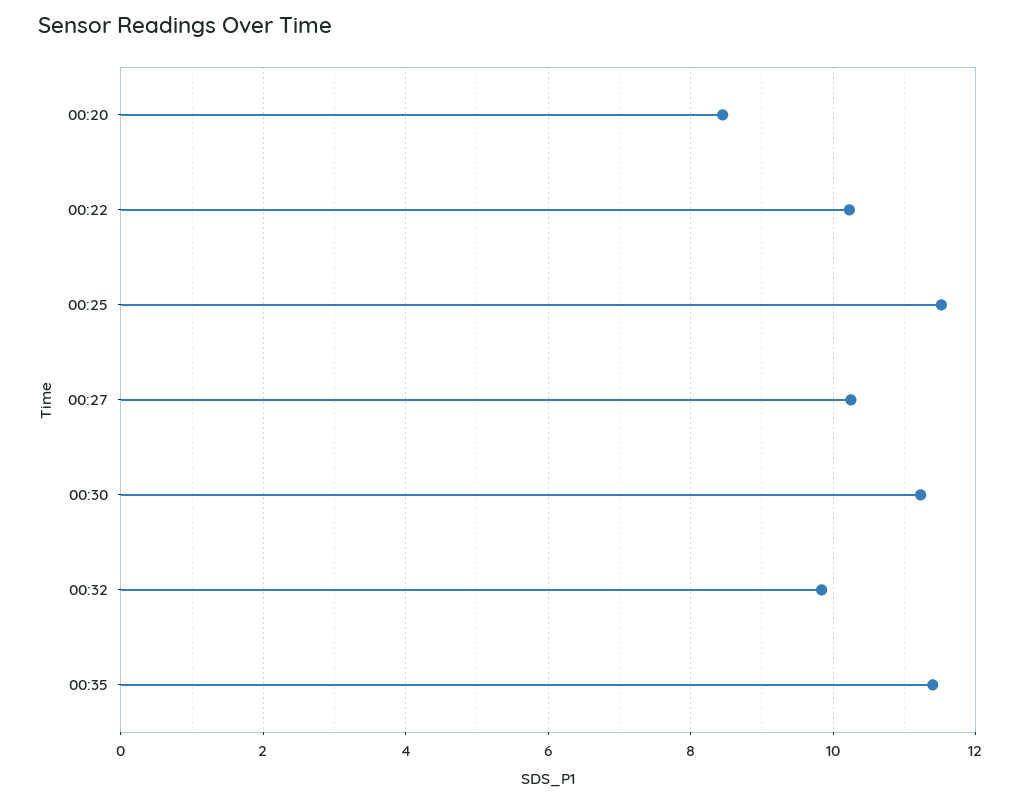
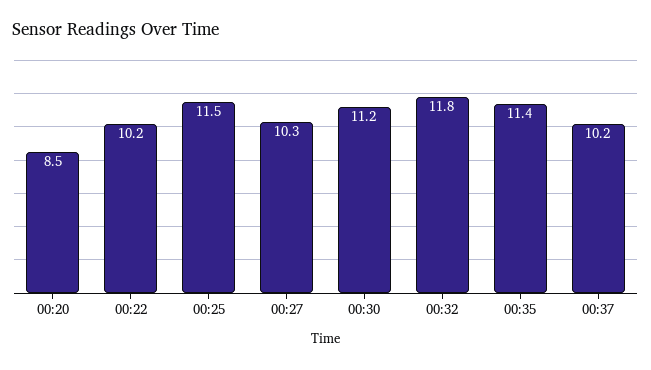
00:32: 9.8 -> 11.8
00:37: none -> 10.2

